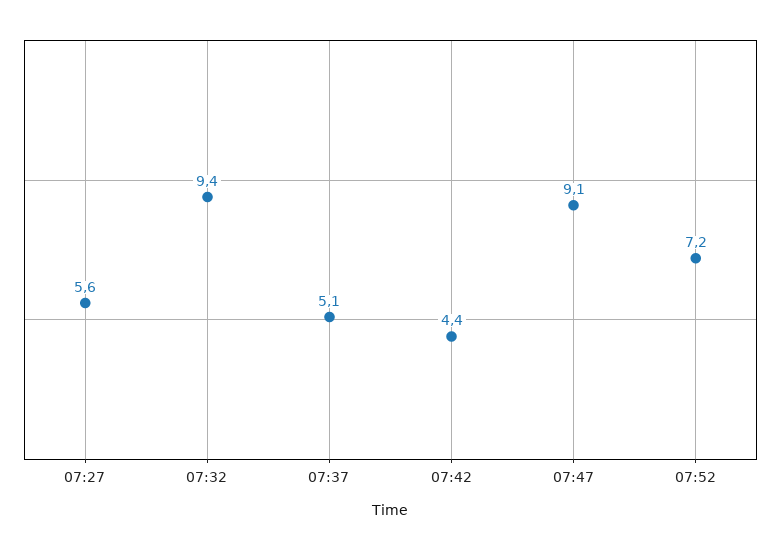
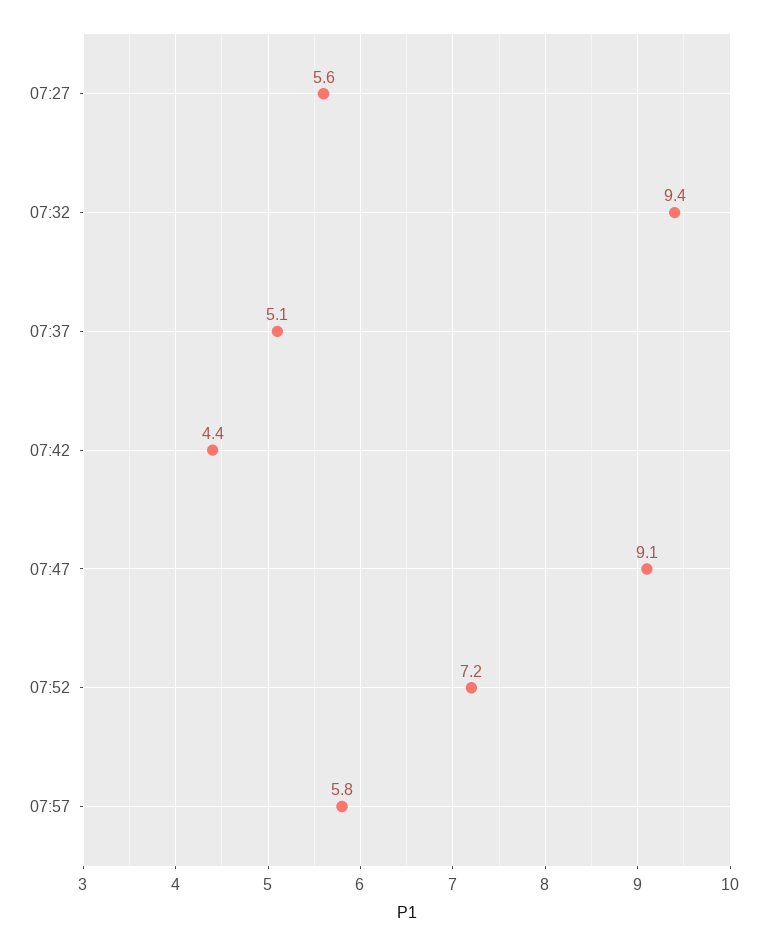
07:57: none -> 5.8

